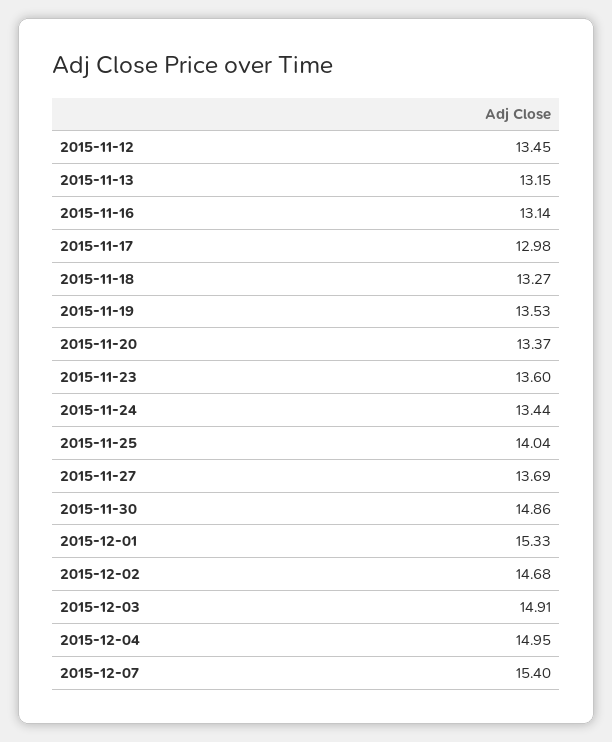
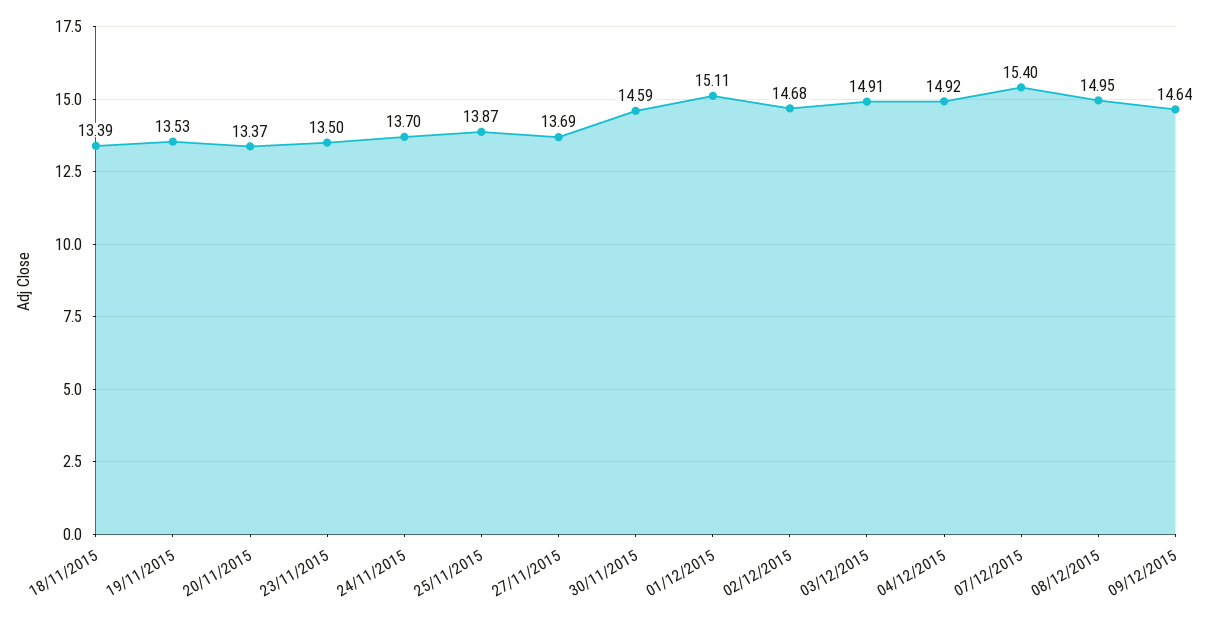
2015-11-12: 13.45 -> none
2015-11-13: 13.15 -> none
2015-11-16: 13.14 -> none
2015-11-17: 12.98 -> none
2015-11-18: 13.27 -> 13.39
2015-11-23: 13.6 -> 13.5
2015-11-24: 13.44 -> 13.7
2015-11-25: 14.04 -> 13.87
2015-11-30: 14.86 -> 14.59
2015-12-01: 15.33 -> 15.11
2015-12-04: 14.95 -> 14.92
08/12/2015: none -> 14.95
09/12/2015: none -> 14.64

